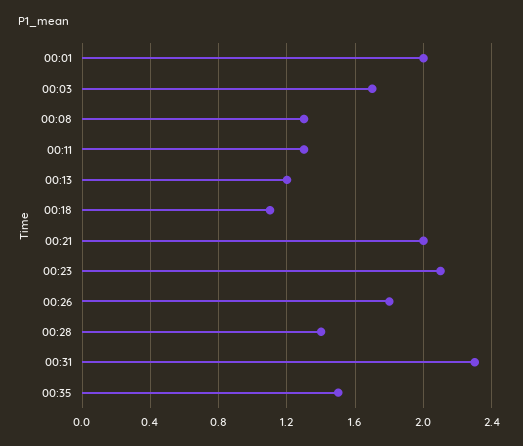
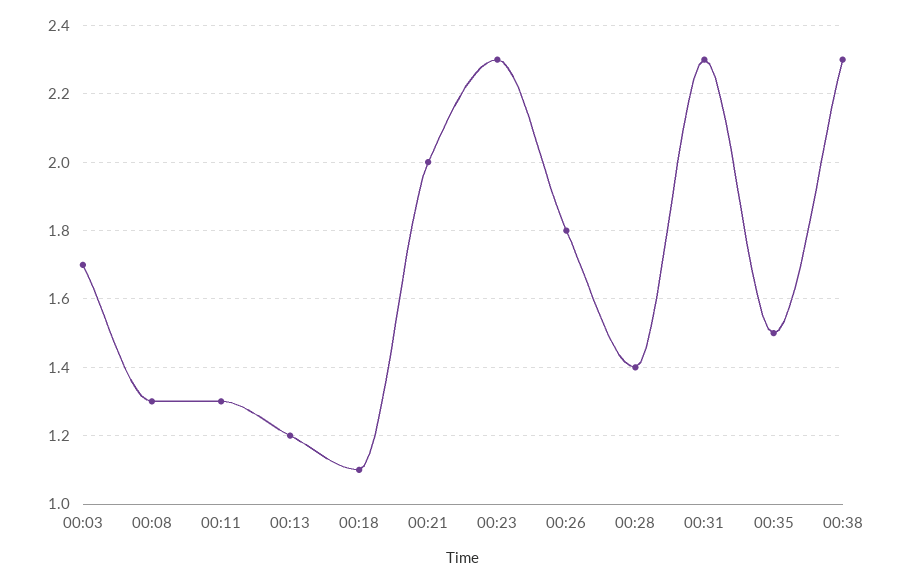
00:01: 2 -> none
00:23: 2.1 -> 2.3
00:38: none -> 2.3

